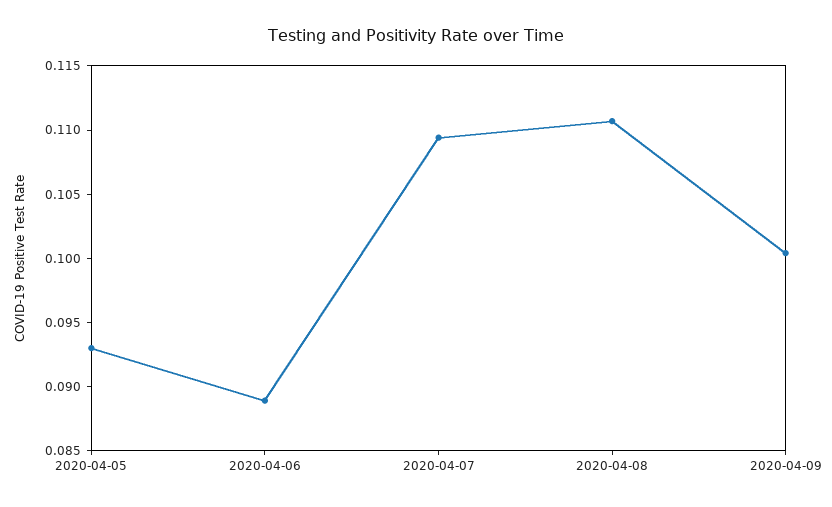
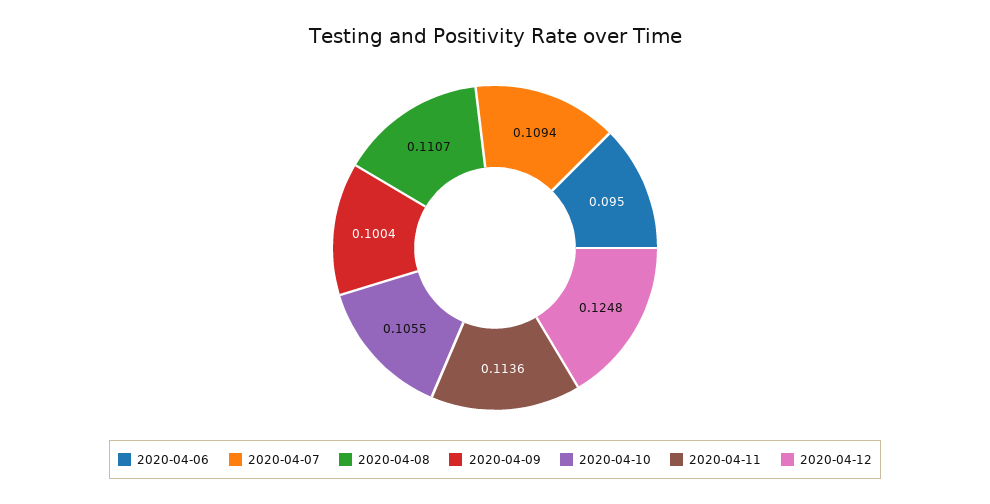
2020-04-05: 0.093 -> none
2020-04-06: 0.089 -> 0.095
2020-04-10: none -> 0.1055
2020-04-11: none -> 0.1136
2020-04-12: none -> 0.1248

